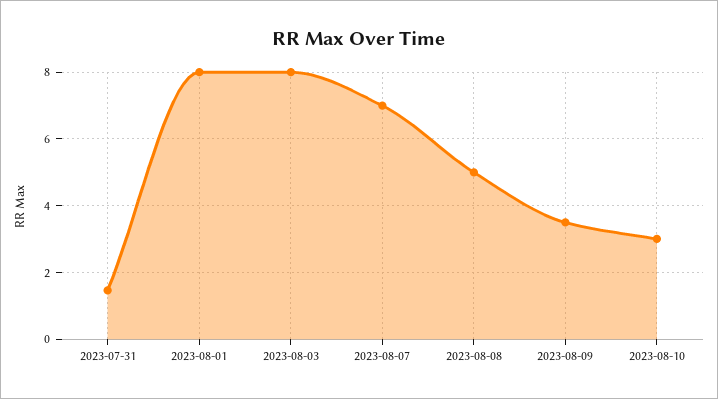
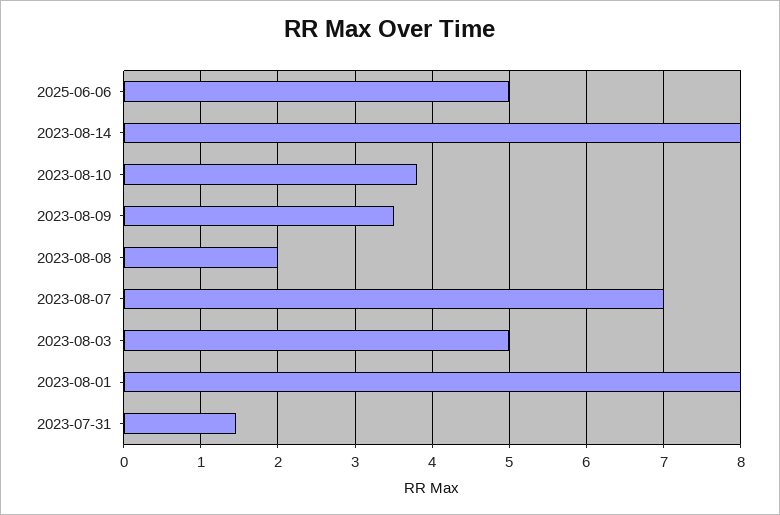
2023-08-03: 8 -> 5
2023-08-08: 5 -> 2
2023-08-10: 3 -> 3.8
2025-06-06: none -> 5
2023-08-14: none -> 8

